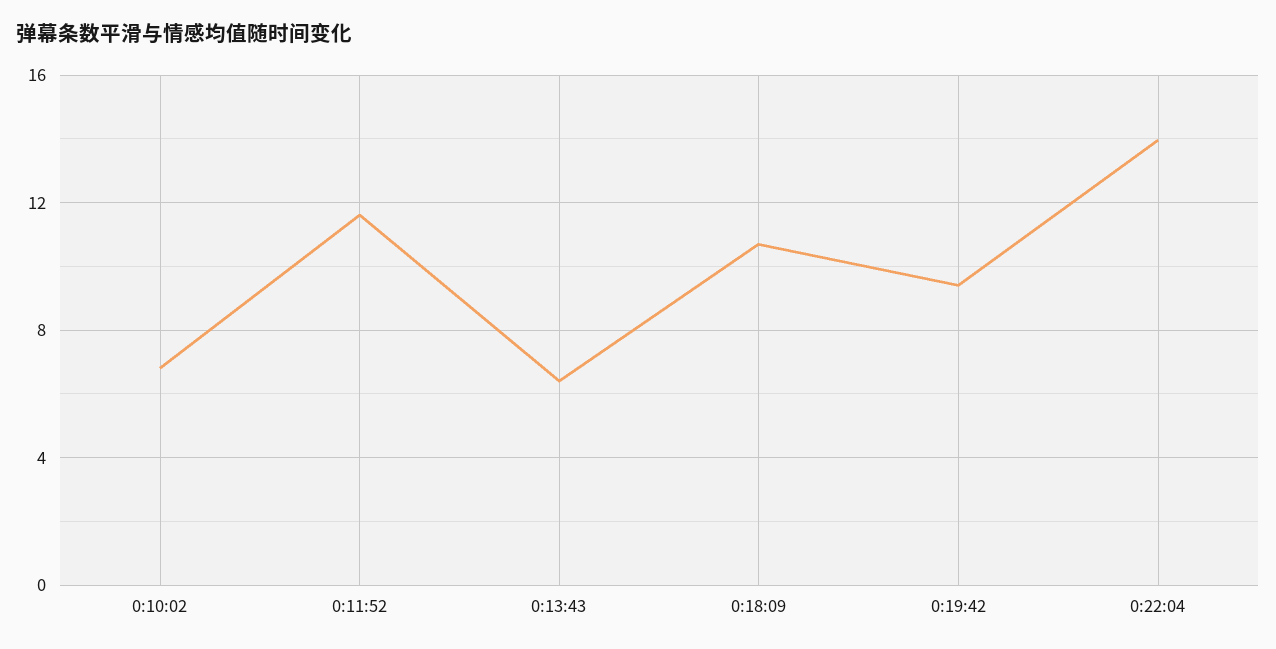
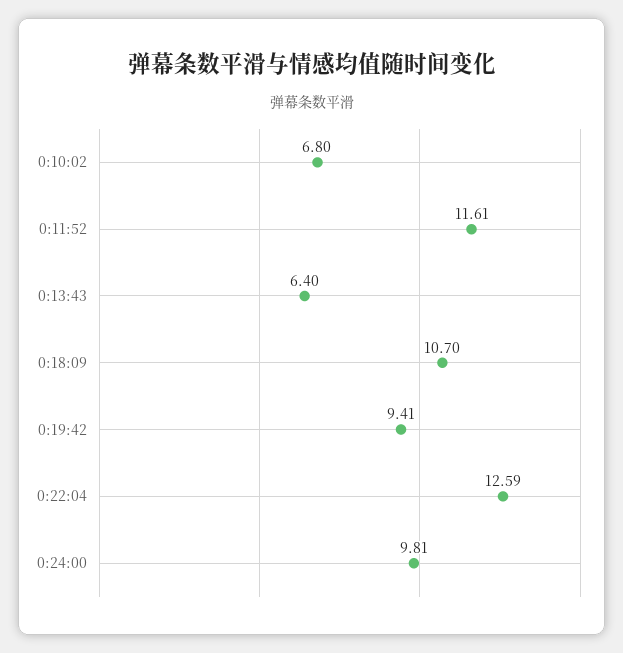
0:22:04: 14 -> 12.59
0:24:00: none -> 9.81

